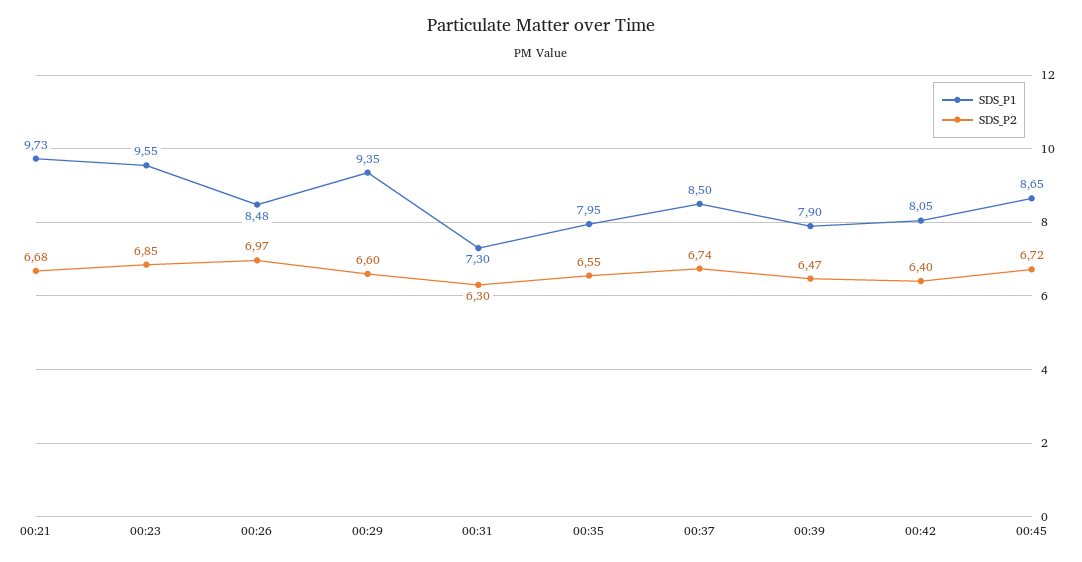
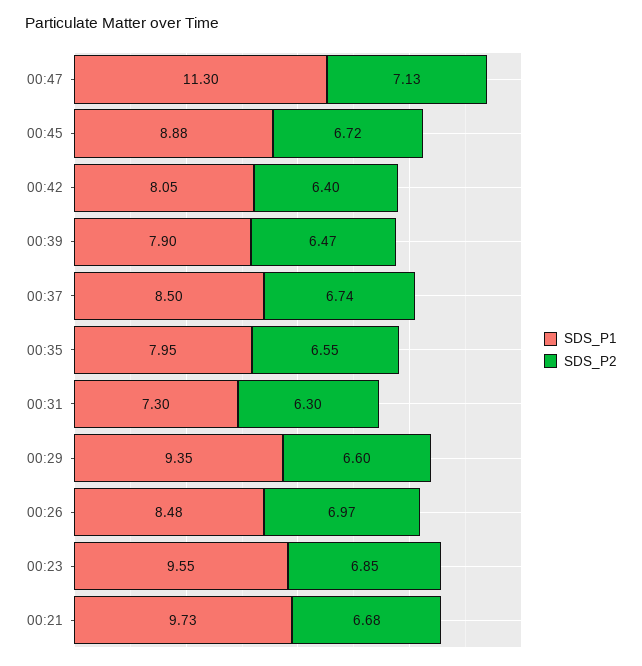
SDS_P1, 00:45: 8.65 -> 8.88
SDS_P1, 00:47: none -> 11.3
SDS_P2, 00:47: none -> 7.13

